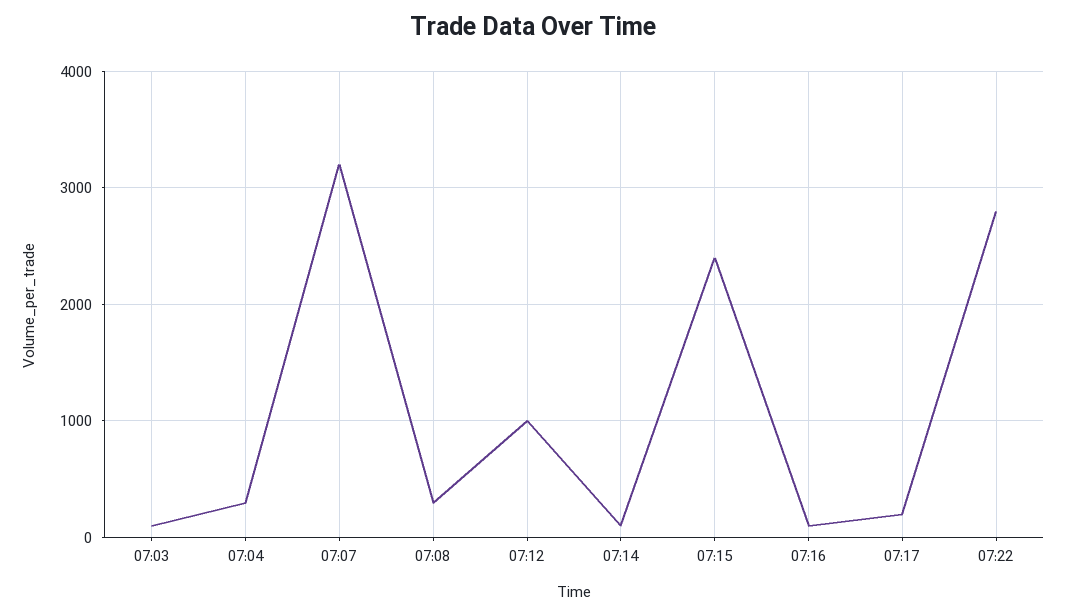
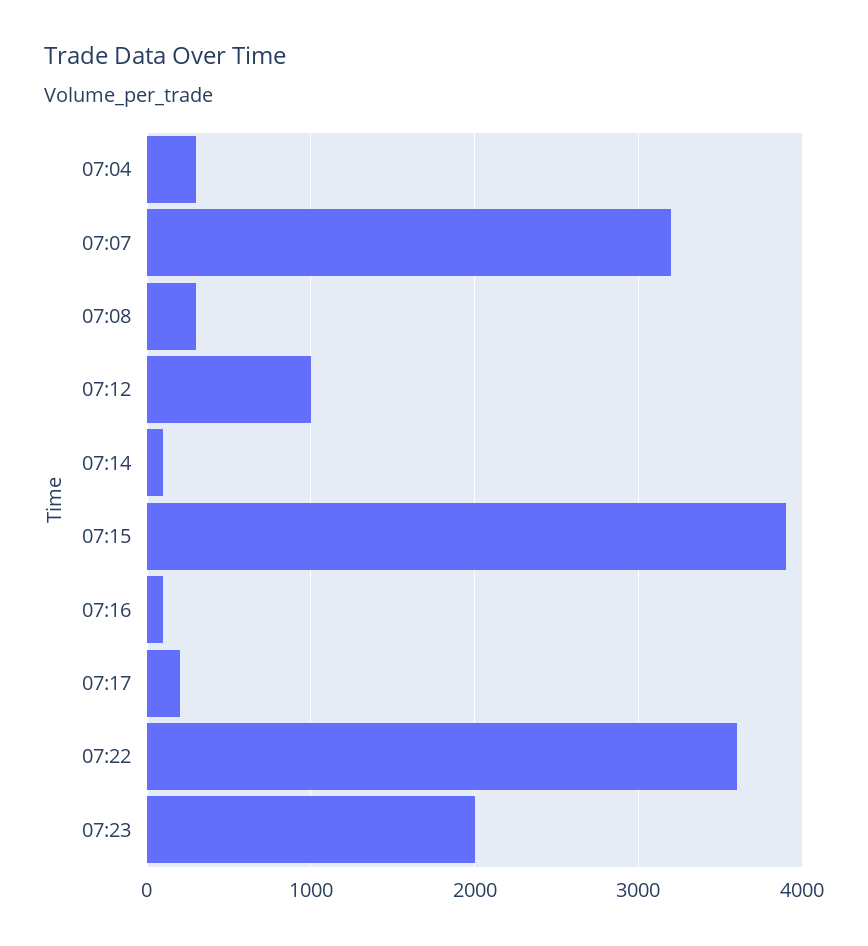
07:03: 100 -> none
07:15: 2400 -> 3900
07:22: 2800 -> 3600
07:23: none -> 2000

